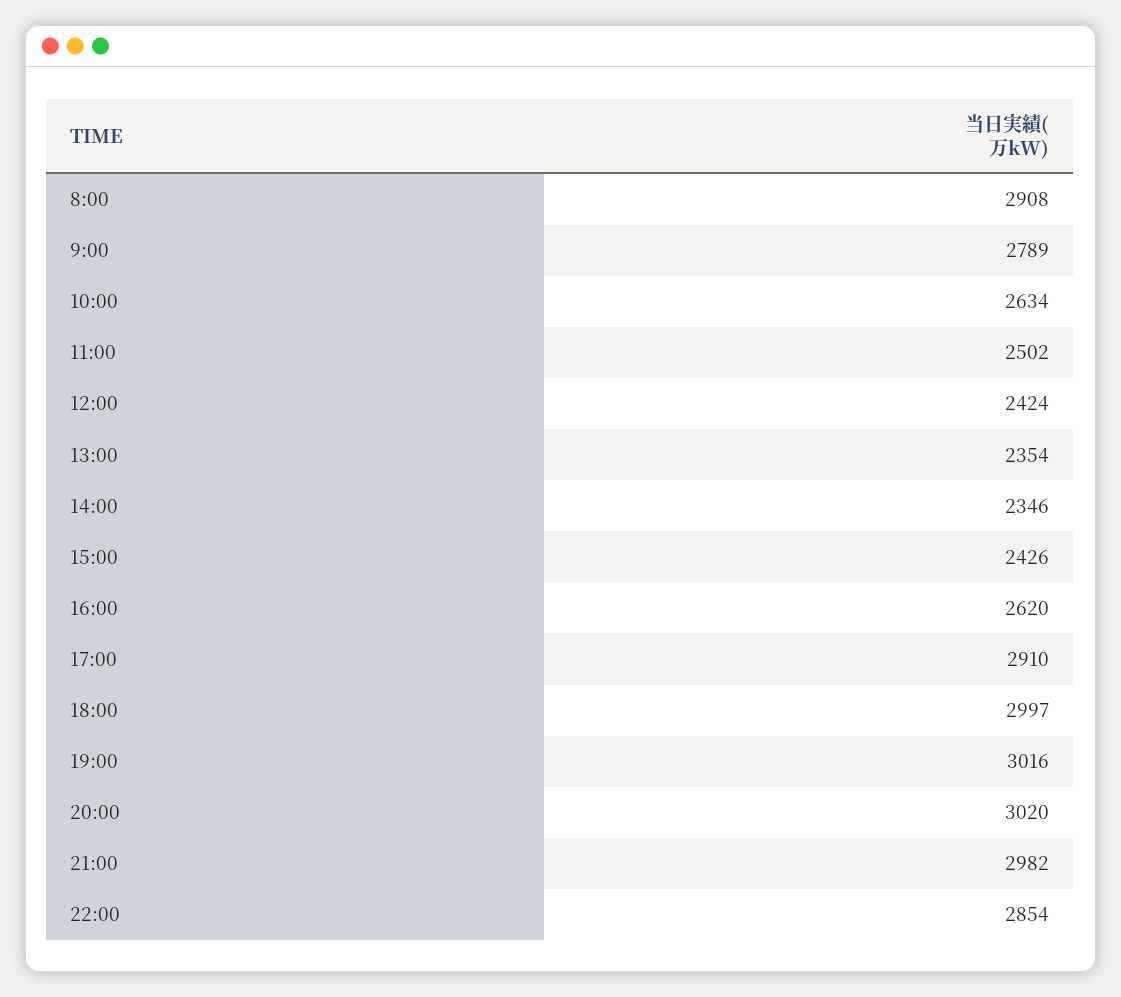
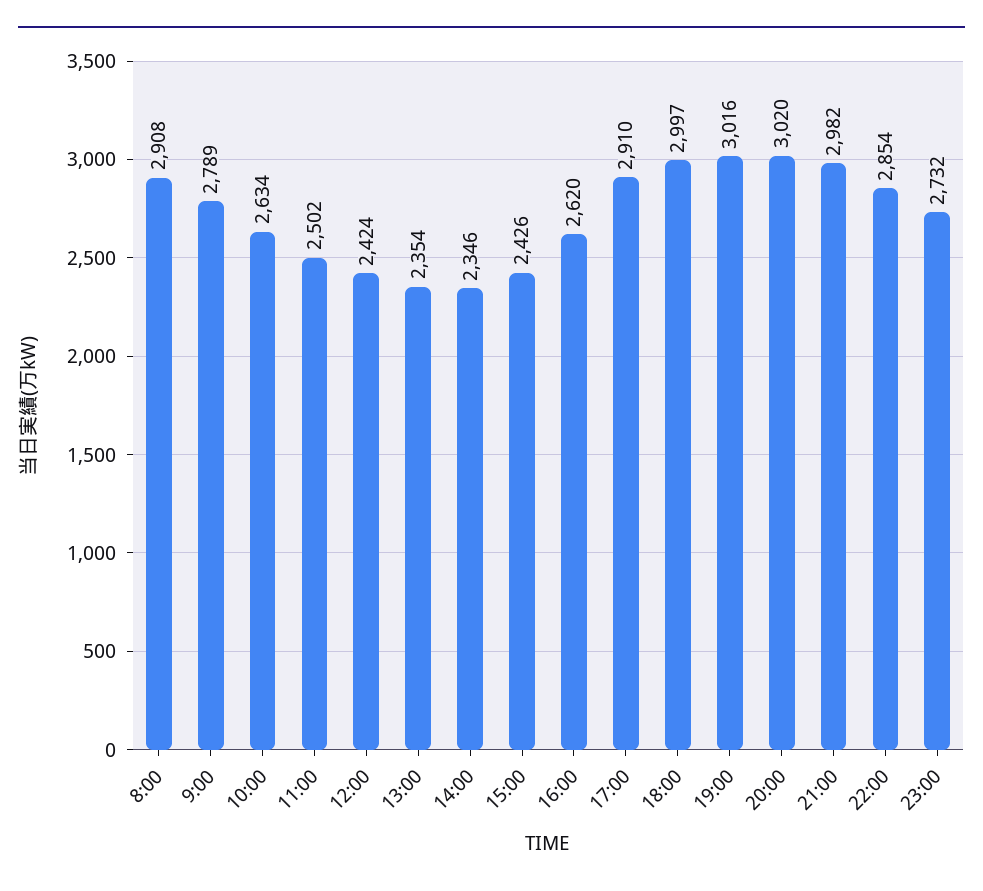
23:00: none -> 2732

